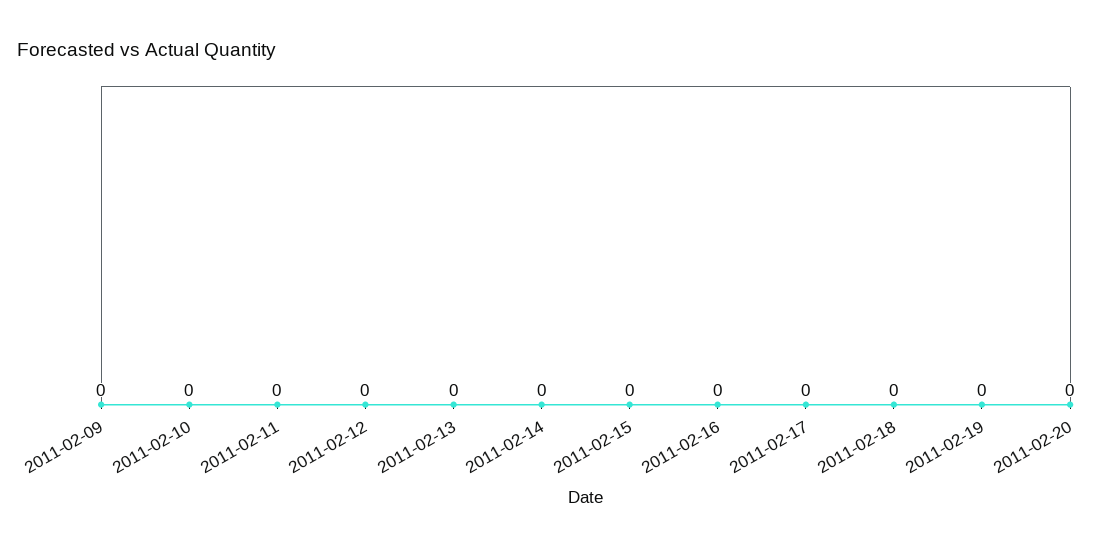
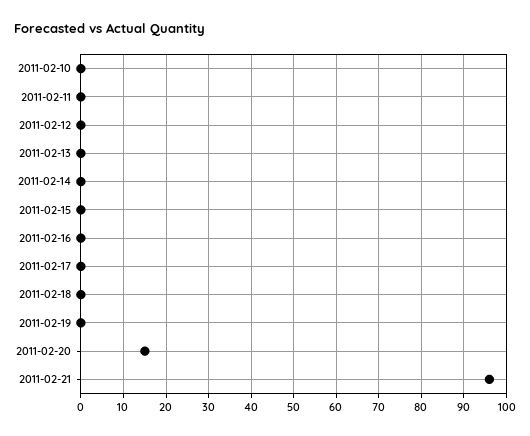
2011-02-09: 0 -> none
2011-02-20: 0 -> 15
2011-02-21: none -> 95

